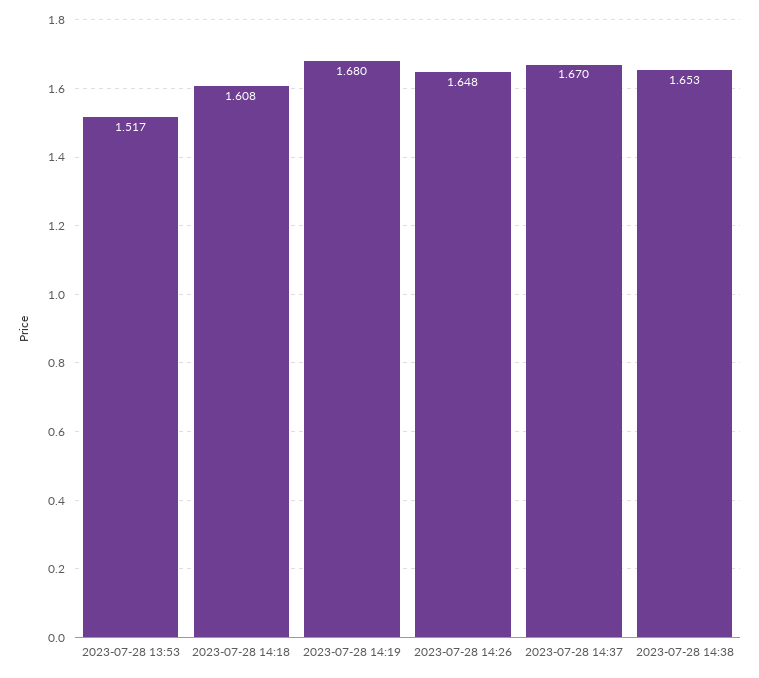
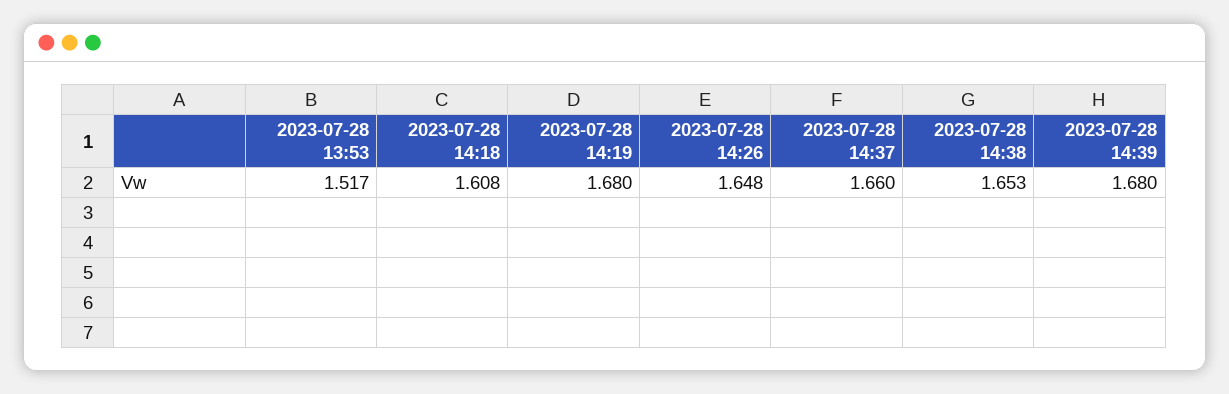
2023-07-28 14:37: 1.67 -> 1.66
2023-07-28 14:39: none -> 1.68

